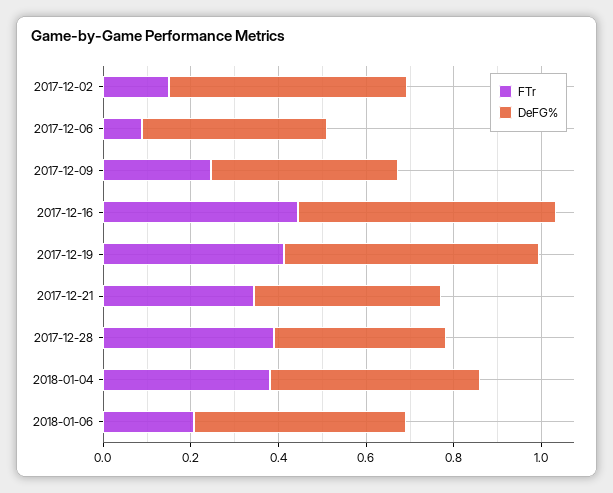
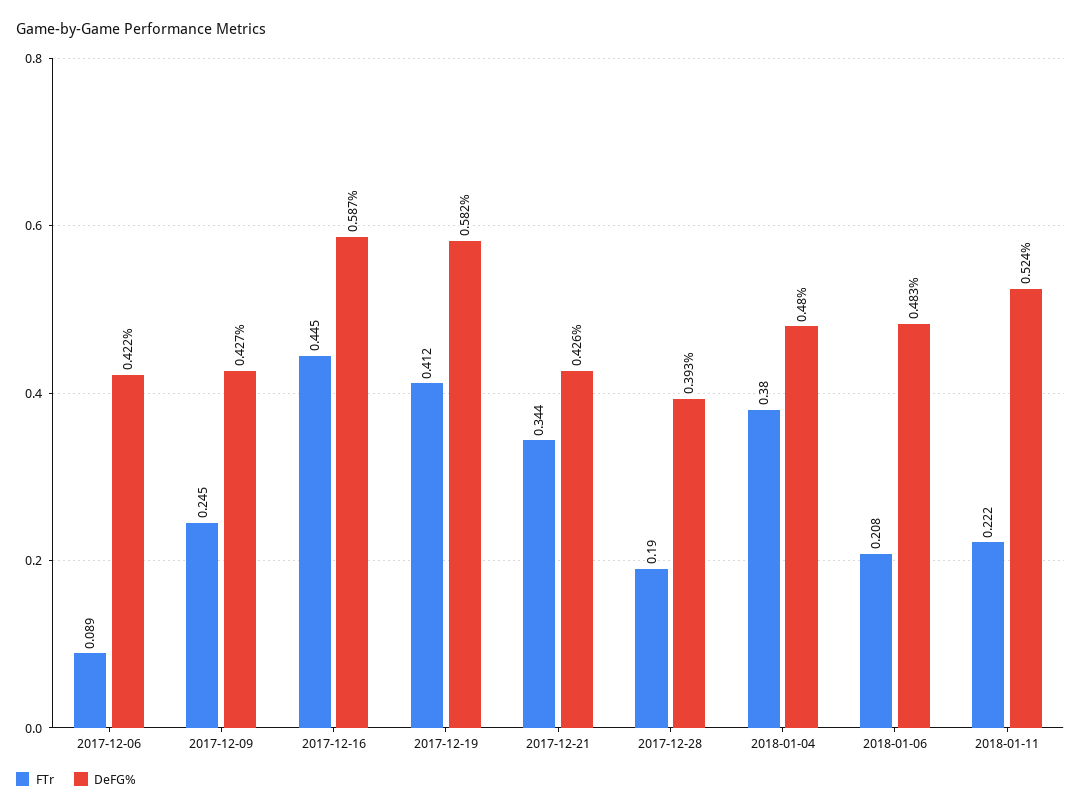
FTr, 2017-12-02: 0.15 -> none
DeFG%, 2017-12-02: 0.55 -> none
FTr, 2017-12-28: 0.4 -> 0.19
FTr, 2018-01-11: none -> 0.222
DeFG%, 2018-01-11: none -> 0.524

